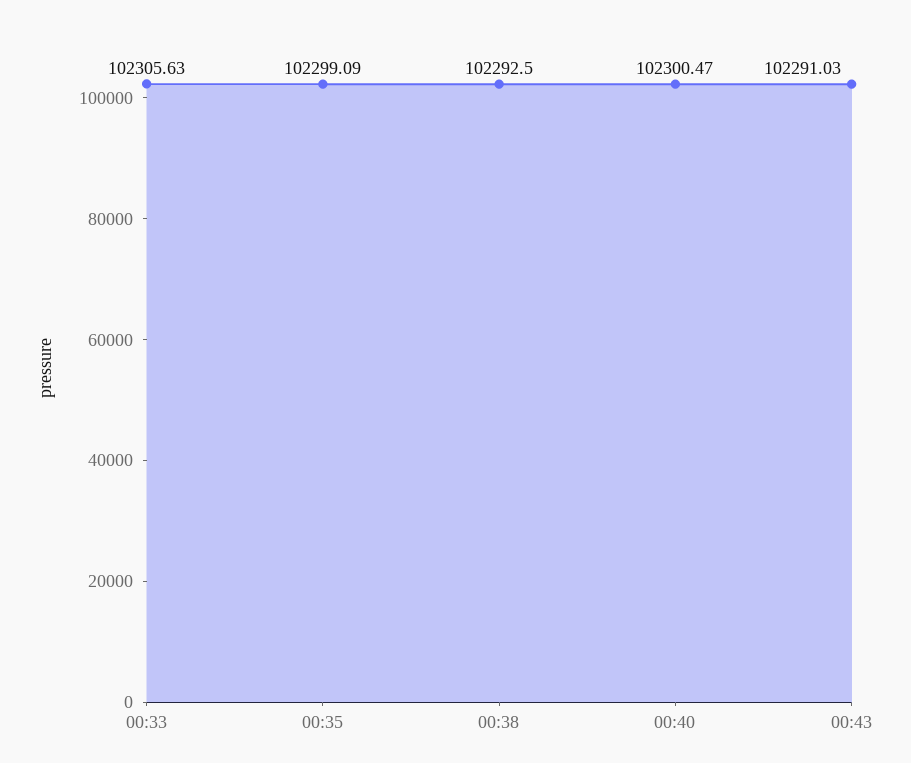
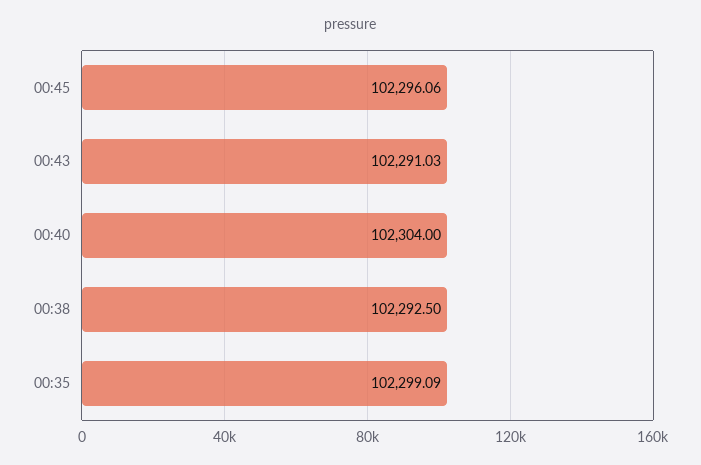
00:33: 102305.63 -> none
00:40: 102300.47 -> 102304
00:45: none -> 102296.06

